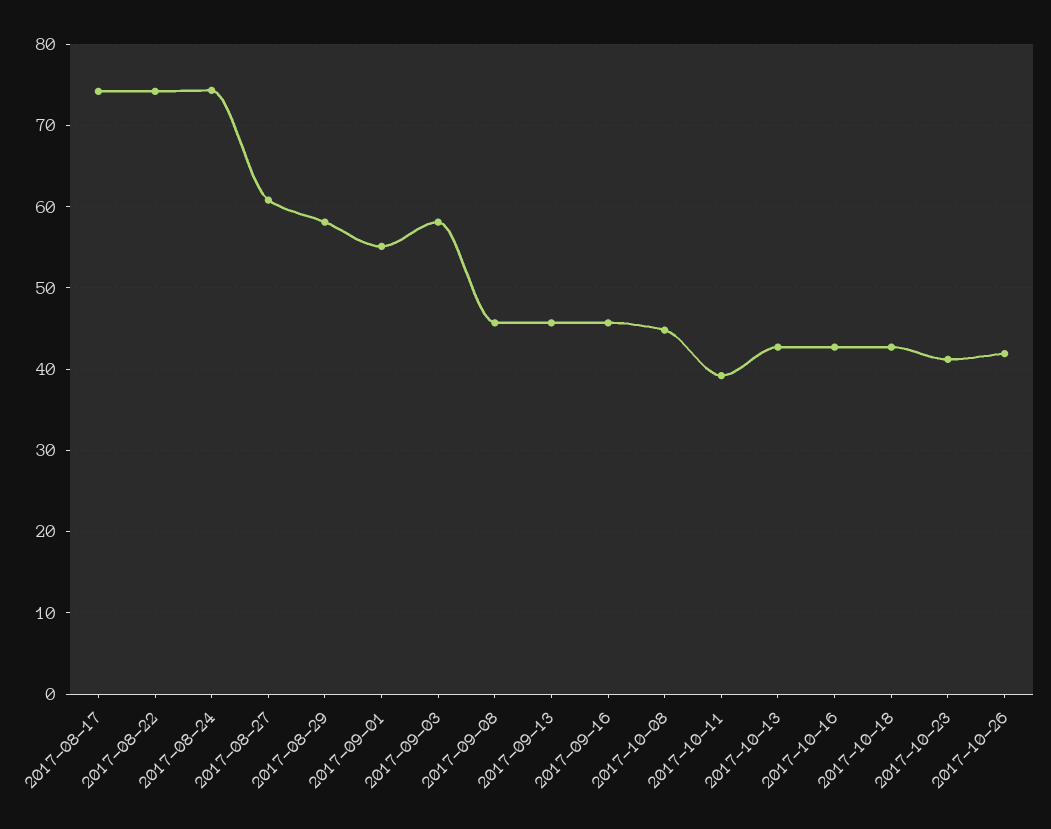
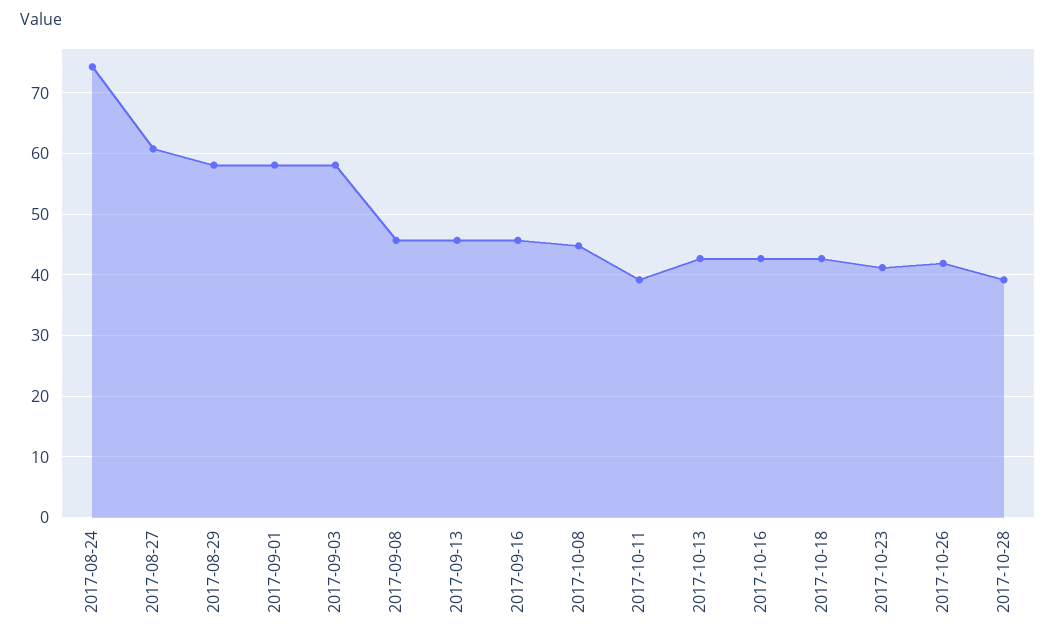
2017-08-17: 74 -> none
2017-08-22: 74 -> none
2017-09-01: 55 -> 58
2017-10-28: none -> 39

